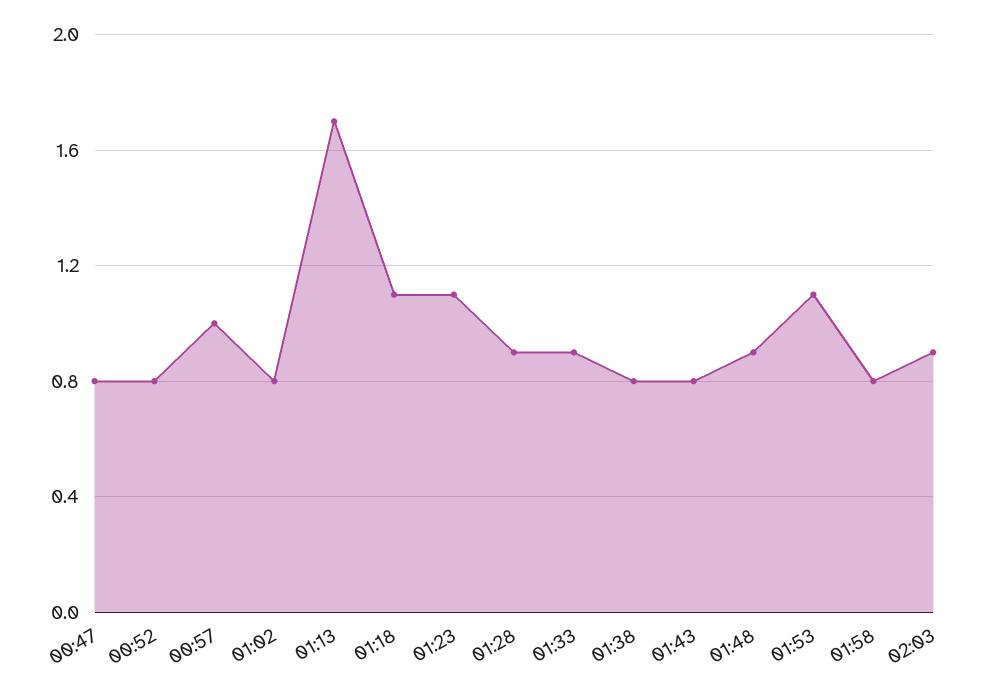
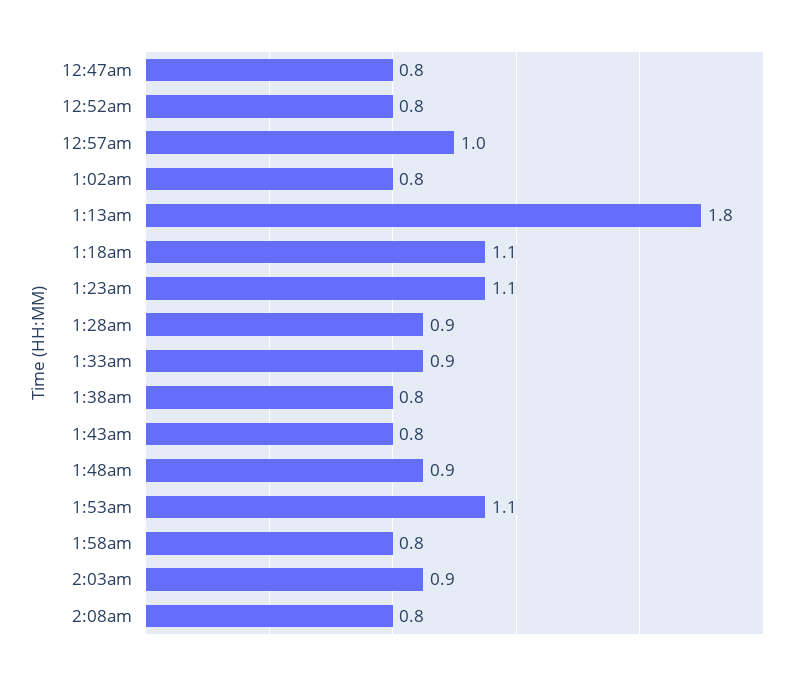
01:13: 1.7 -> 1.8
2:08am: none -> 0.8

